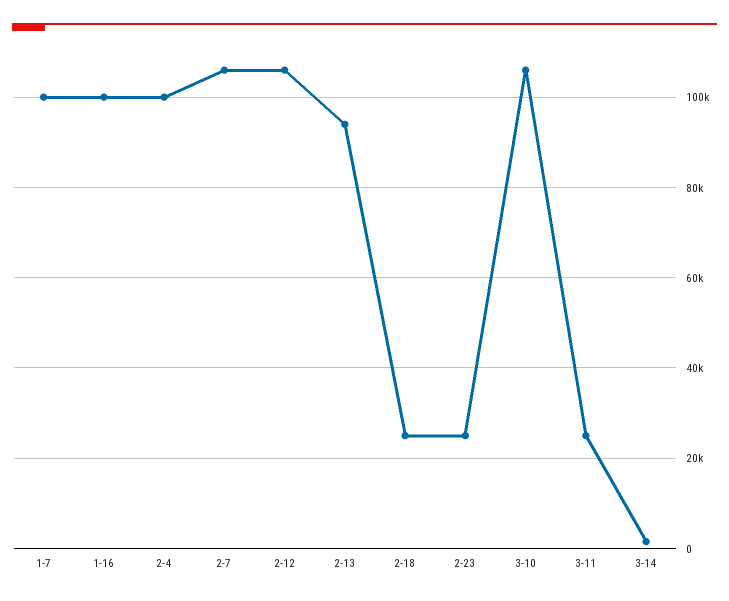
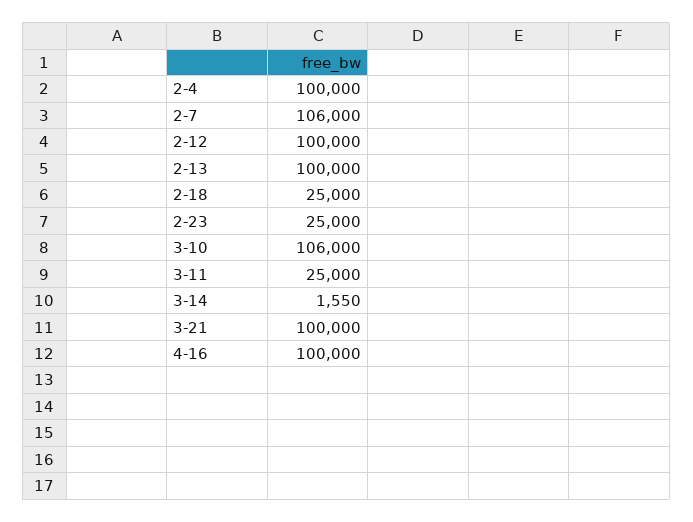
1-7: 100000 -> none
1-16: 100000 -> none
2-12: 106000 -> 100000
2-13: 94000 -> 100000
3-21: none -> 100000
4-16: none -> 100000

